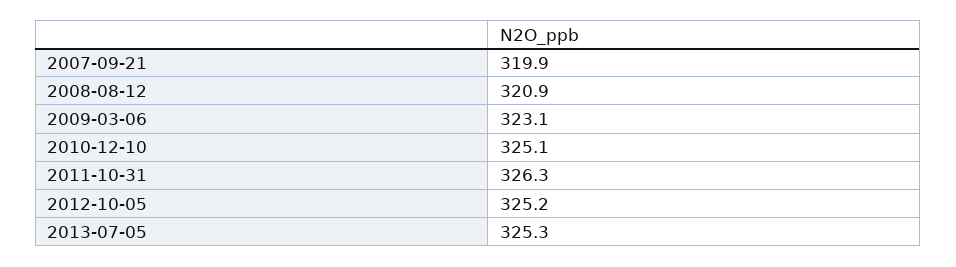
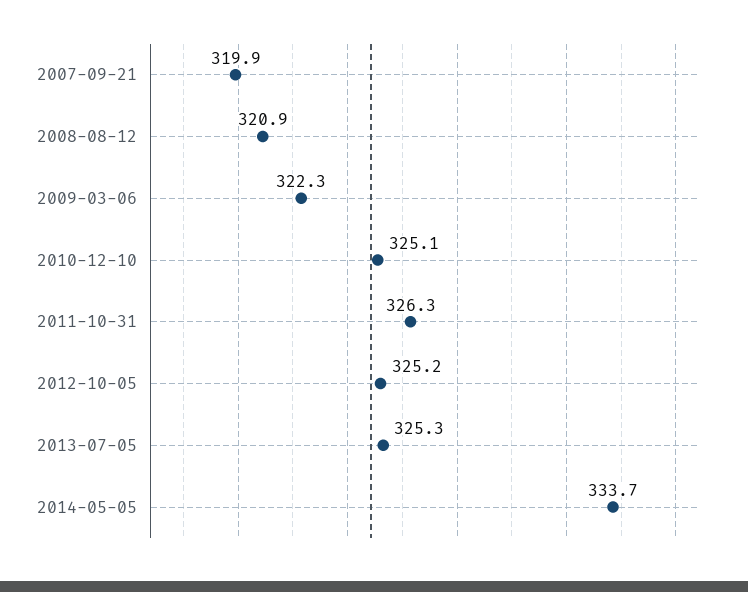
2009-03-06: 323.1 -> 322.3
2014-05-05: none -> 333.7

